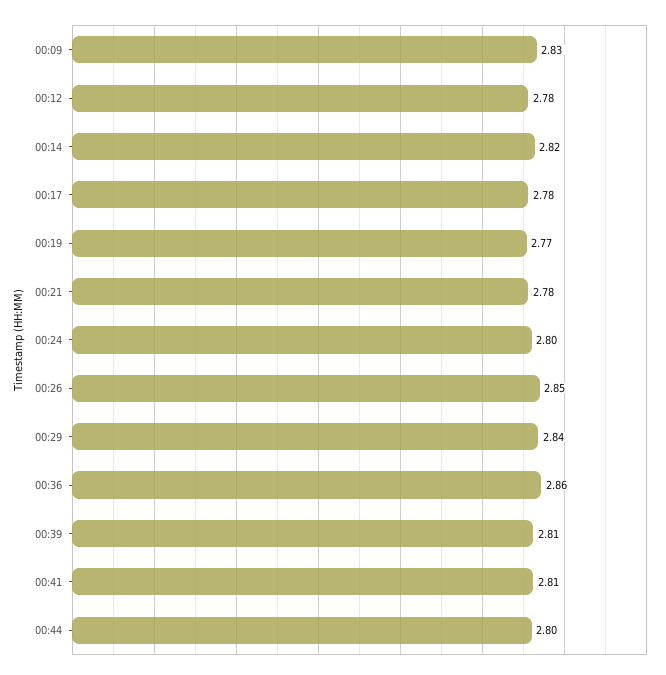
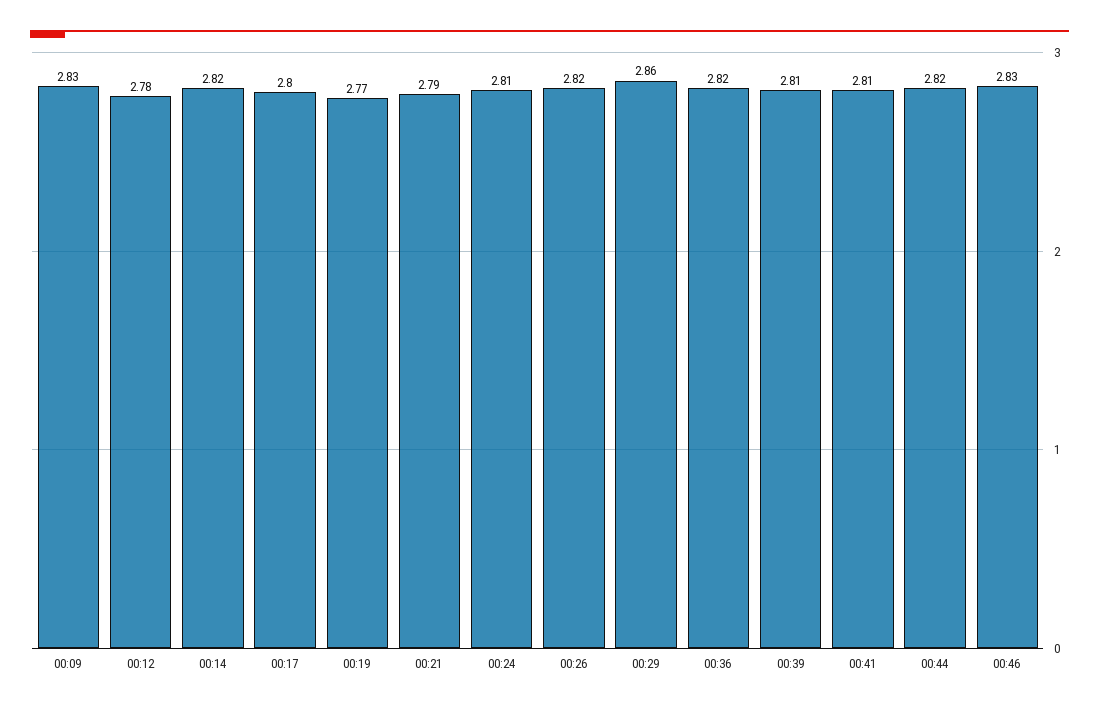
00:17: 2.78 -> 2.8
00:21: 2.78 -> 2.79
00:24: 2.8 -> 2.81
00:26: 2.85 -> 2.82
00:29: 2.84 -> 2.86
00:36: 2.86 -> 2.82
00:44: 2.8 -> 2.82
00:46: none -> 2.83

